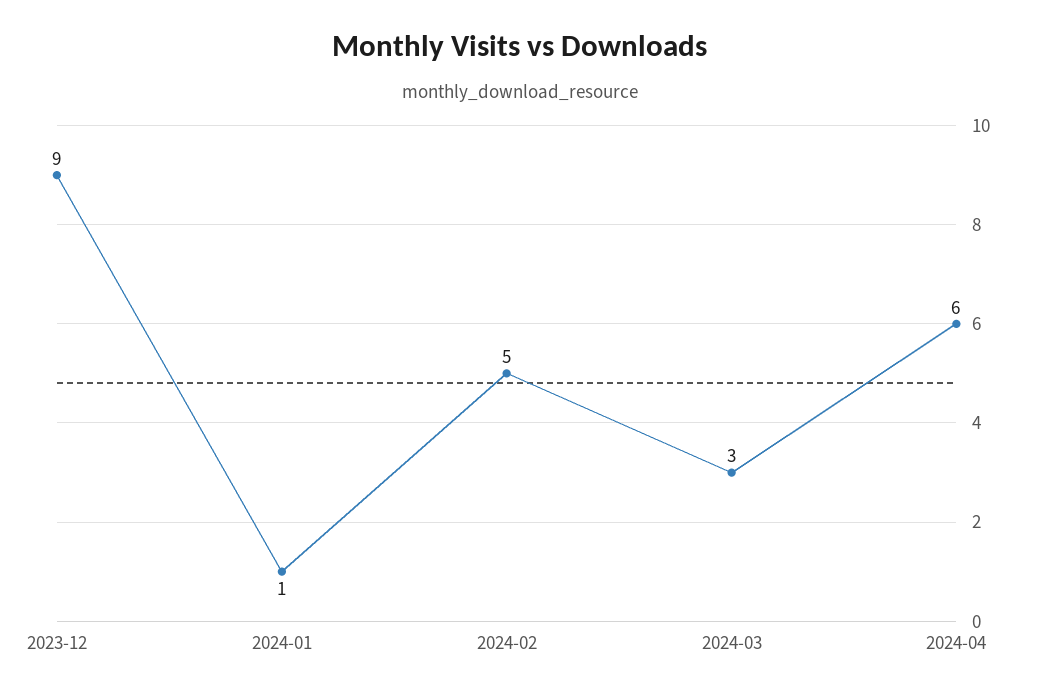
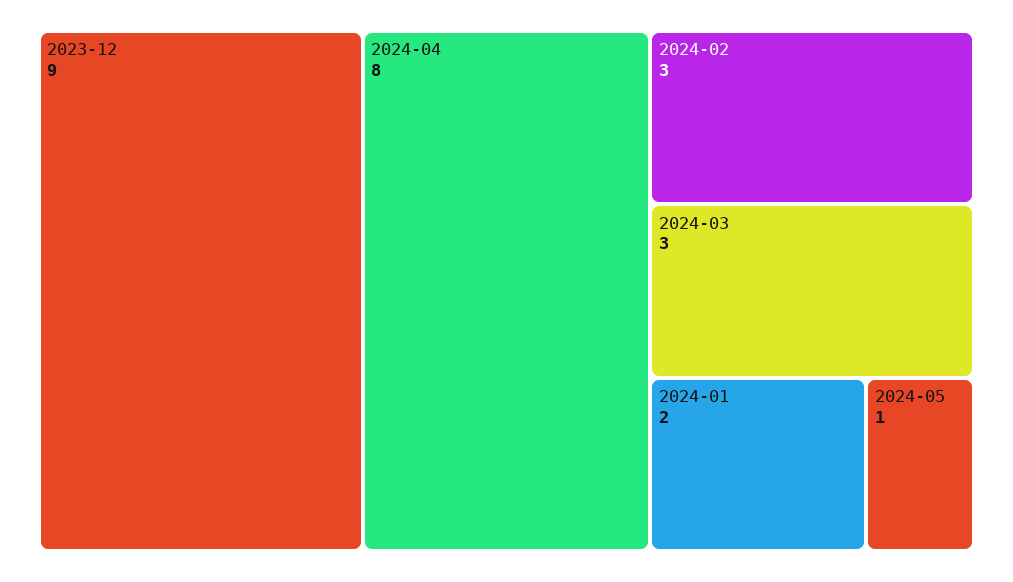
2024-01: 1 -> 2
2024-02: 5 -> 3
2024-04: 6 -> 8
2024-05: none -> 1

